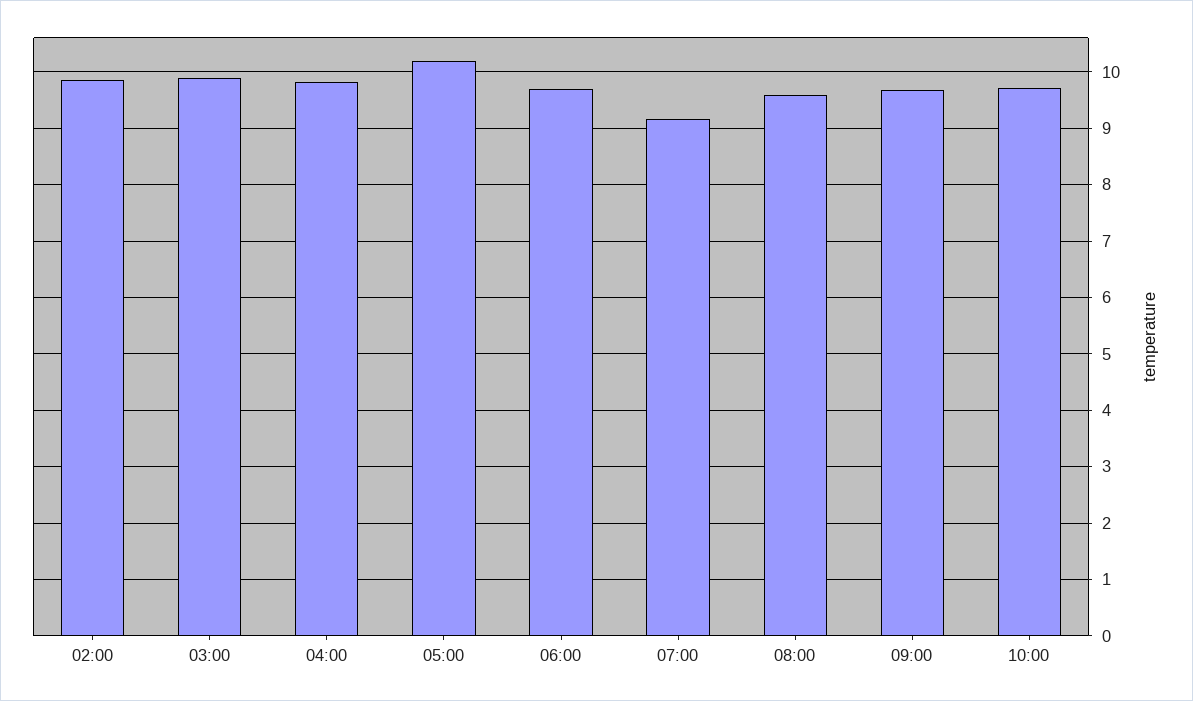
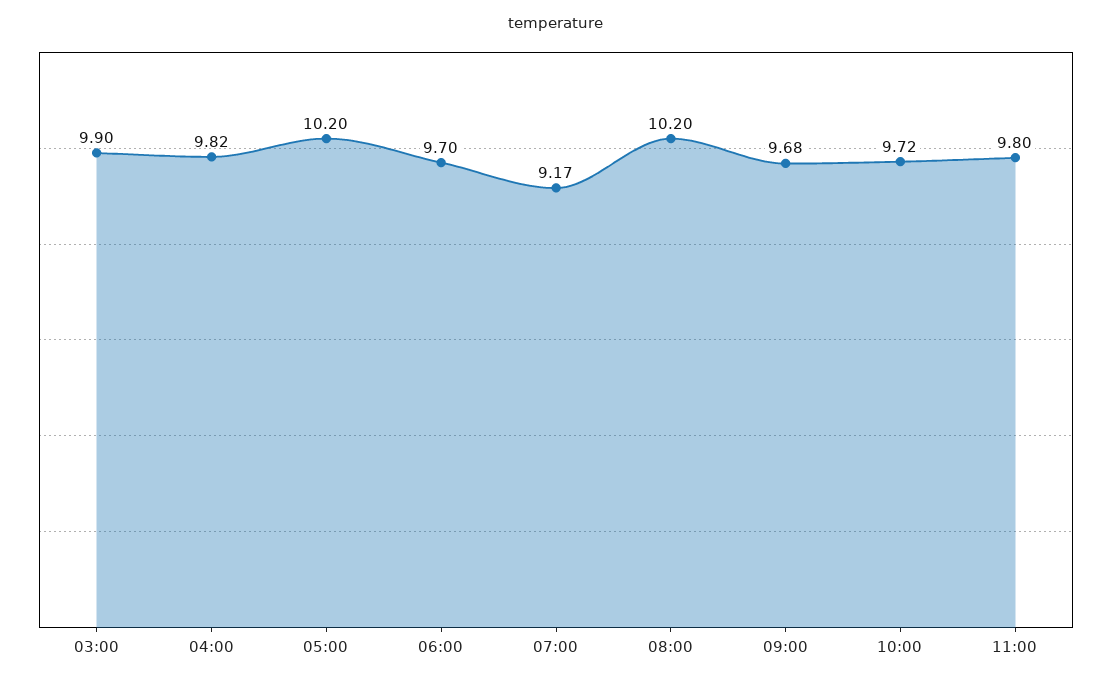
02:00: 9.8 -> none
08:00: 9.6 -> 10.2
11:00: none -> 9.8

